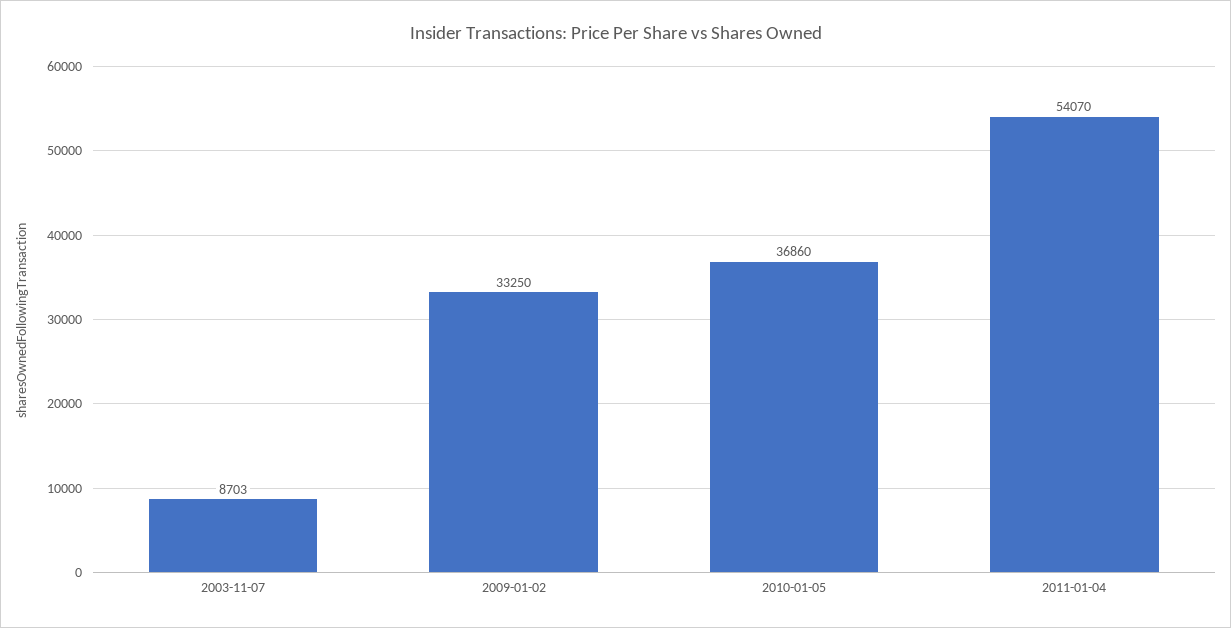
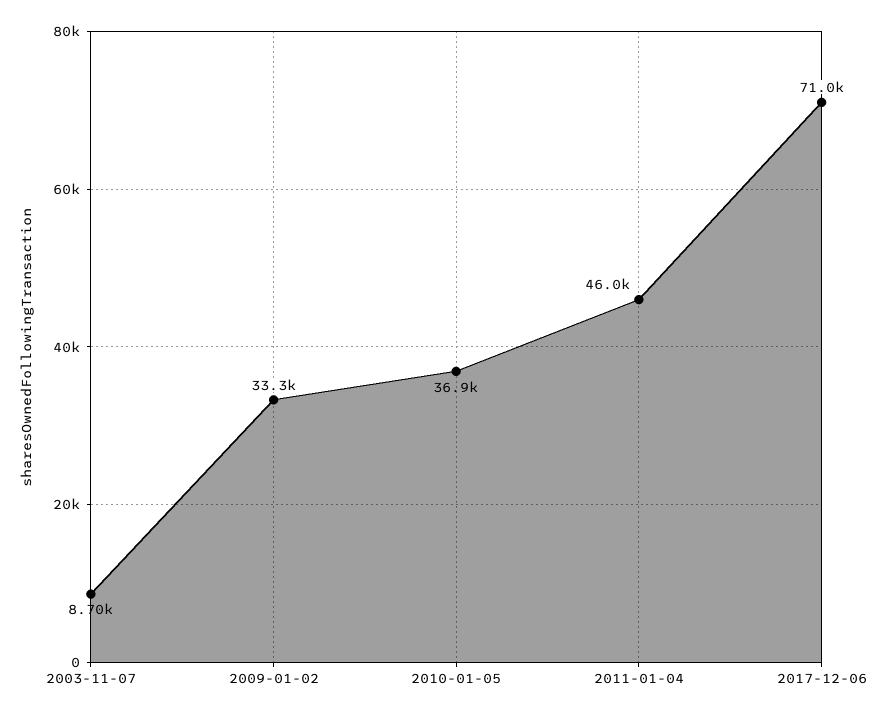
2011-01-04: 54070 -> 46000
2017-12-06: none -> 71000

